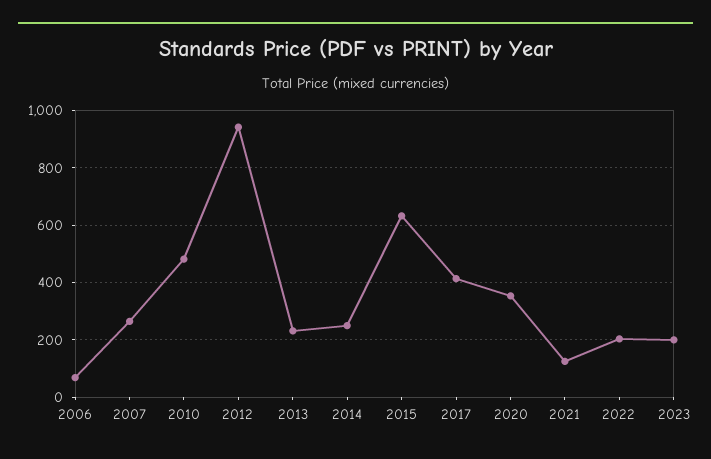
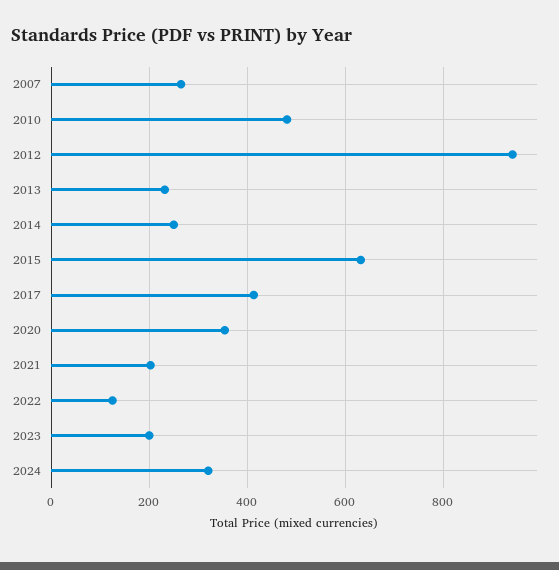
2006: 75 -> none
2021: 125 -> 200
2022: 200 -> 120
2024: none -> 320

